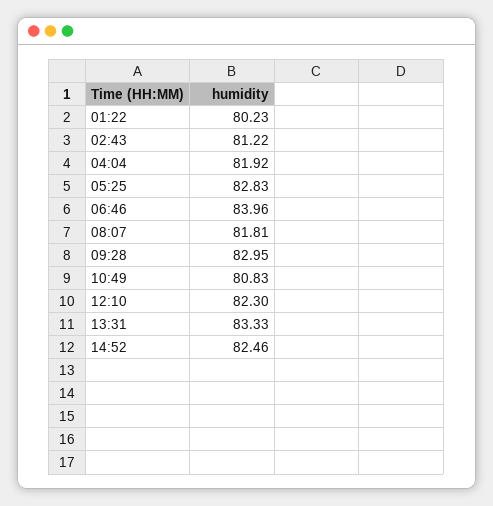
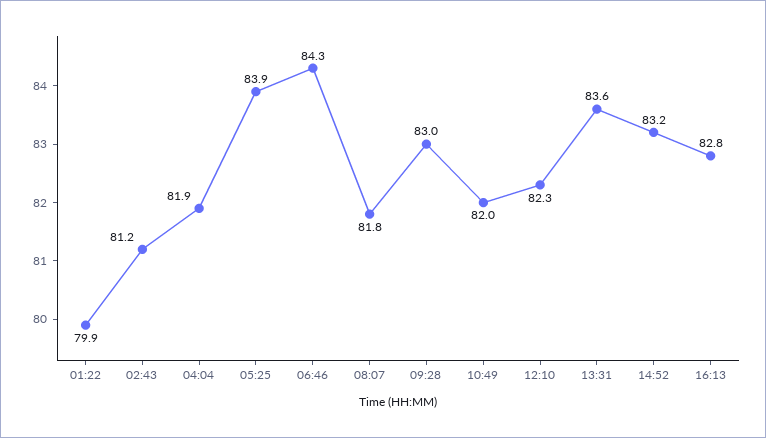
01:22: 80.23 -> 79.9
05:25: 82.83 -> 83.9
06:46: 83.96 -> 84.3
10:49: 80.83 -> 82
13:31: 83.33 -> 83.6
14:52: 82.46 -> 83.2
16:13: none -> 82.8

